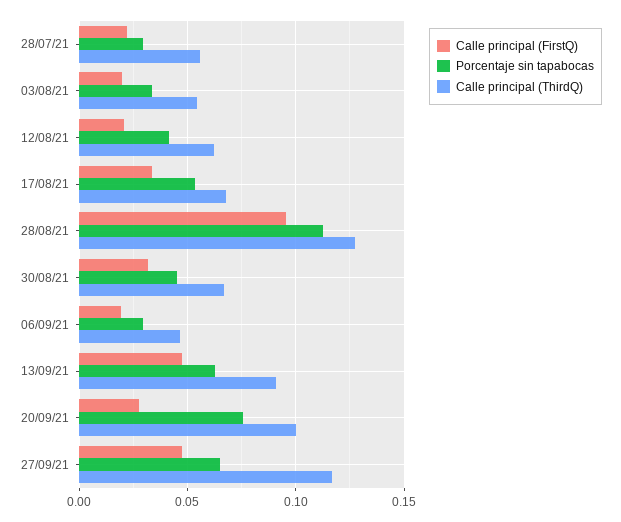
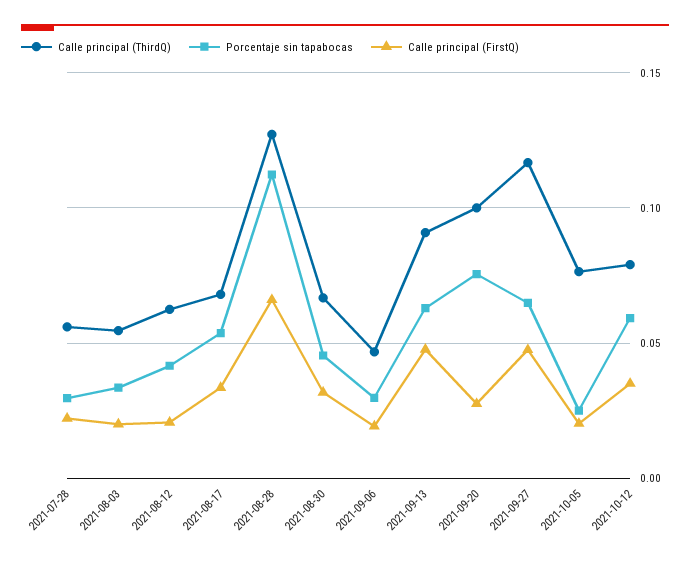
Calle principal (FirstQ), 28/08/21: 0.095 -> 0.065
Calle principal (ThirdQ), 2021-10-05: none -> 0.075
Porcentaje sin tapabocas, 2021-10-05: none -> 0.025
Calle principal (FirstQ), 2021-10-05: none -> 0.02
Calle principal (ThirdQ), 2021-10-12: none -> 0.08
Porcentaje sin tapabocas, 2021-10-12: none -> 0.06
Calle principal (FirstQ), 2021-10-12: none -> 0.035

